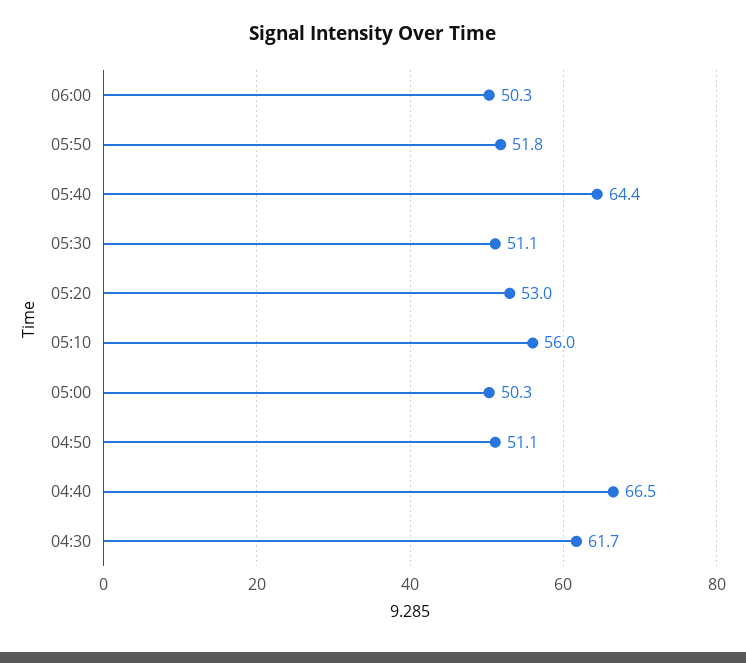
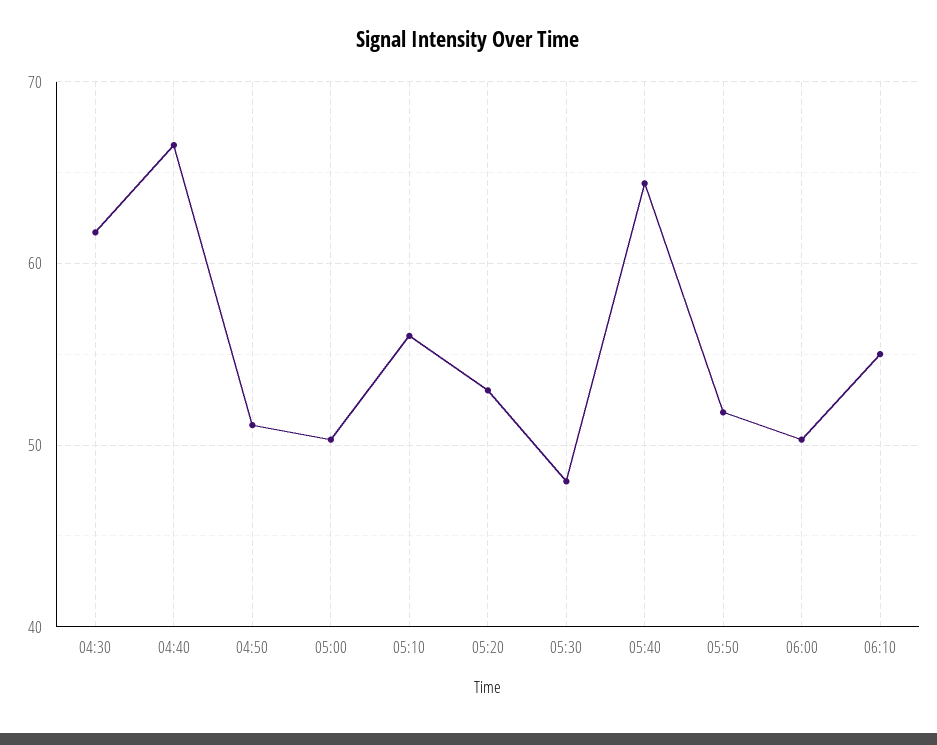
05:30: 51.1 -> 48
06:10: none -> 55

